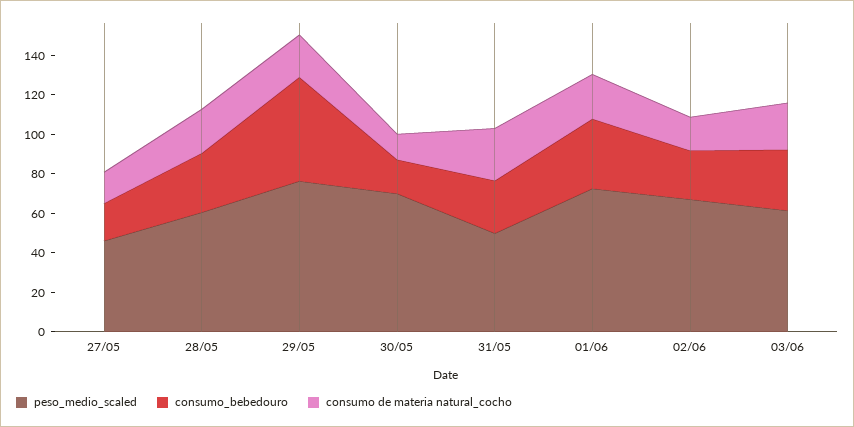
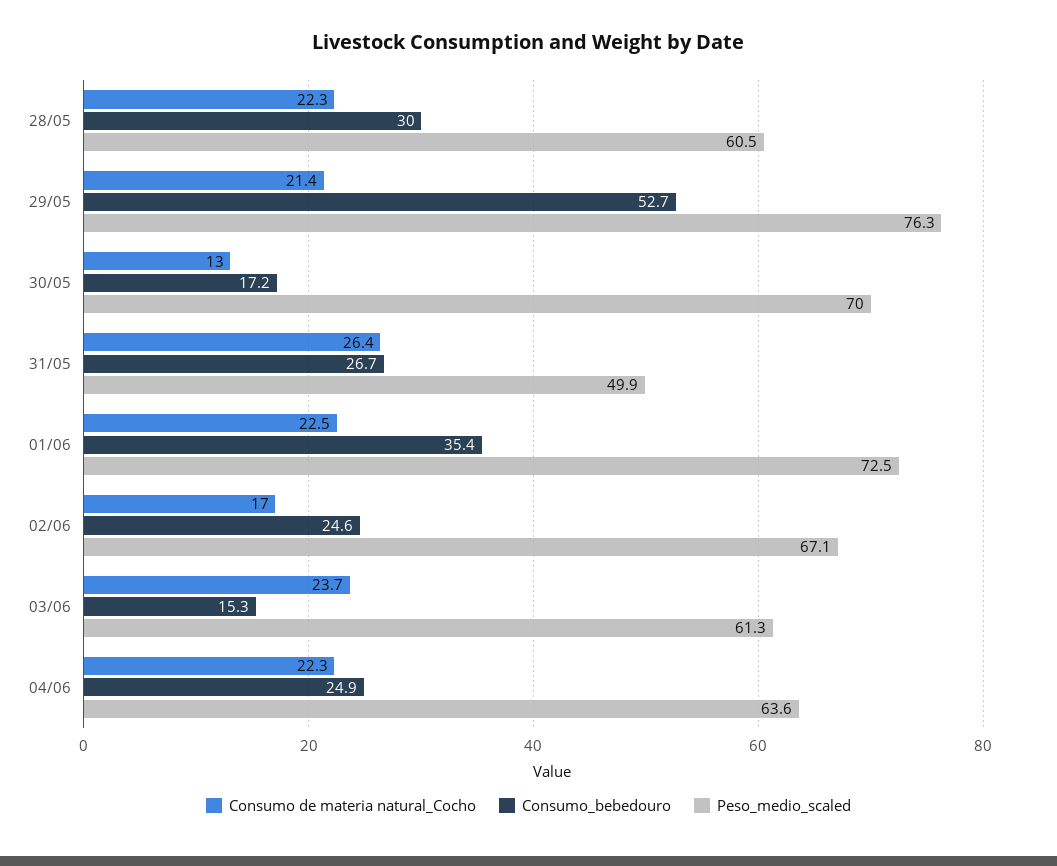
peso_medio_scaled, 27/05: 45 -> none
consumo_bebedouro, 27/05: 20 -> none
consumo de materia natural_cocho, 27/05: 15 -> none
consumo_bebedouro, 03/06: 30 -> 15.3
consumo de materia natural_cocho, 04/06: none -> 22.3
consumo_bebedouro, 04/06: none -> 24.9
peso_medio_scaled, 04/06: none -> 63.6

